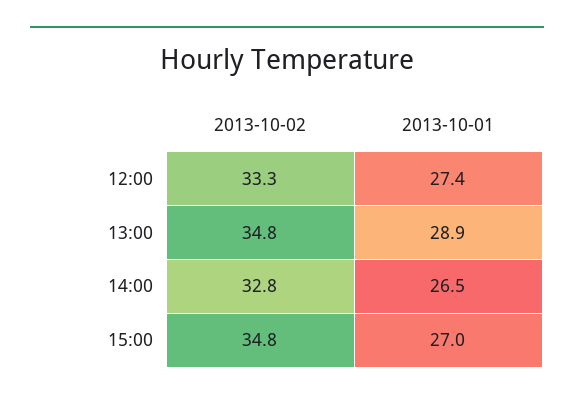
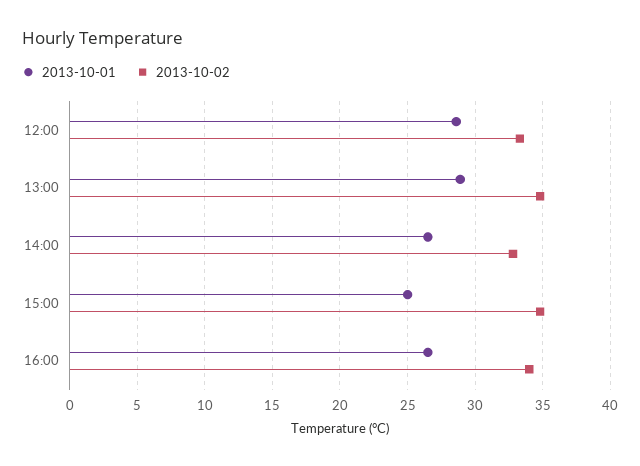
2013-10-01, 12:00: 27.4 -> 28.5
2013-10-01, 15:00: 27 -> 25
2013-10-01, 16:00: none -> 26.5
2013-10-02, 16:00: none -> 34

